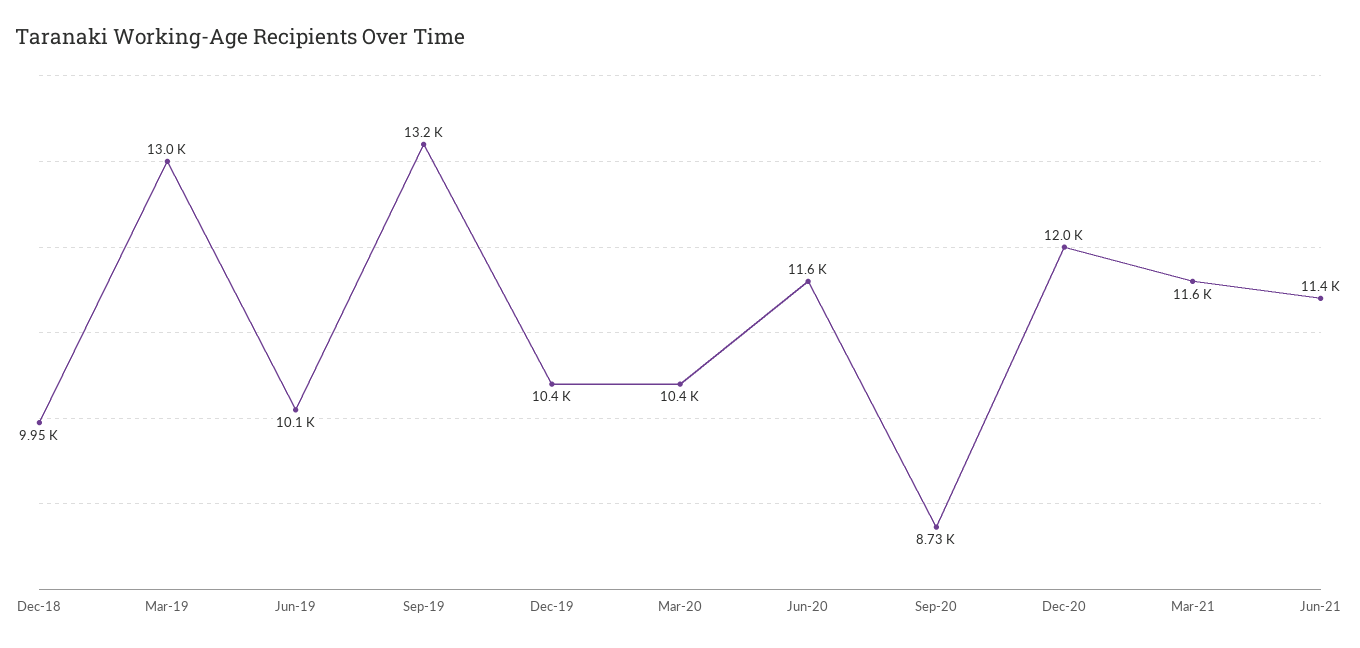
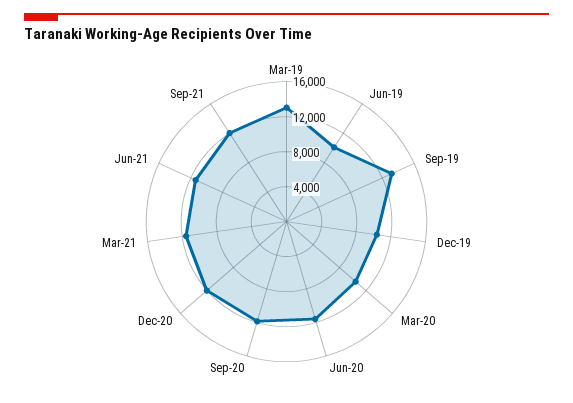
Dec-18: 9950 -> none
Sep-20: 8730 -> 12000
Sep-21: none -> 12000

